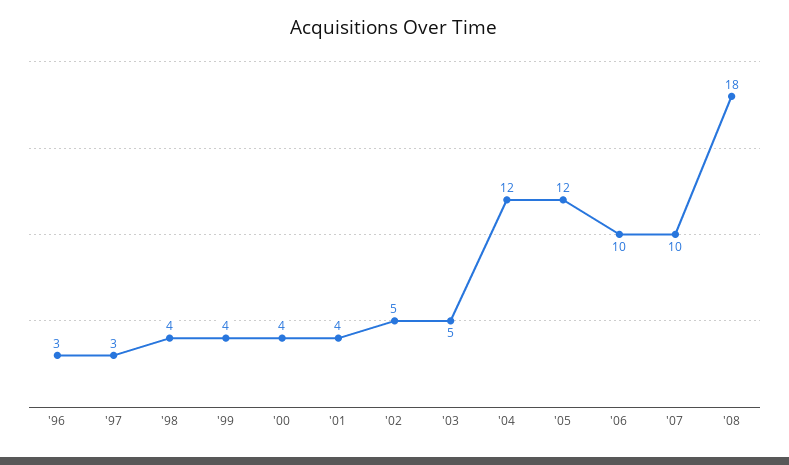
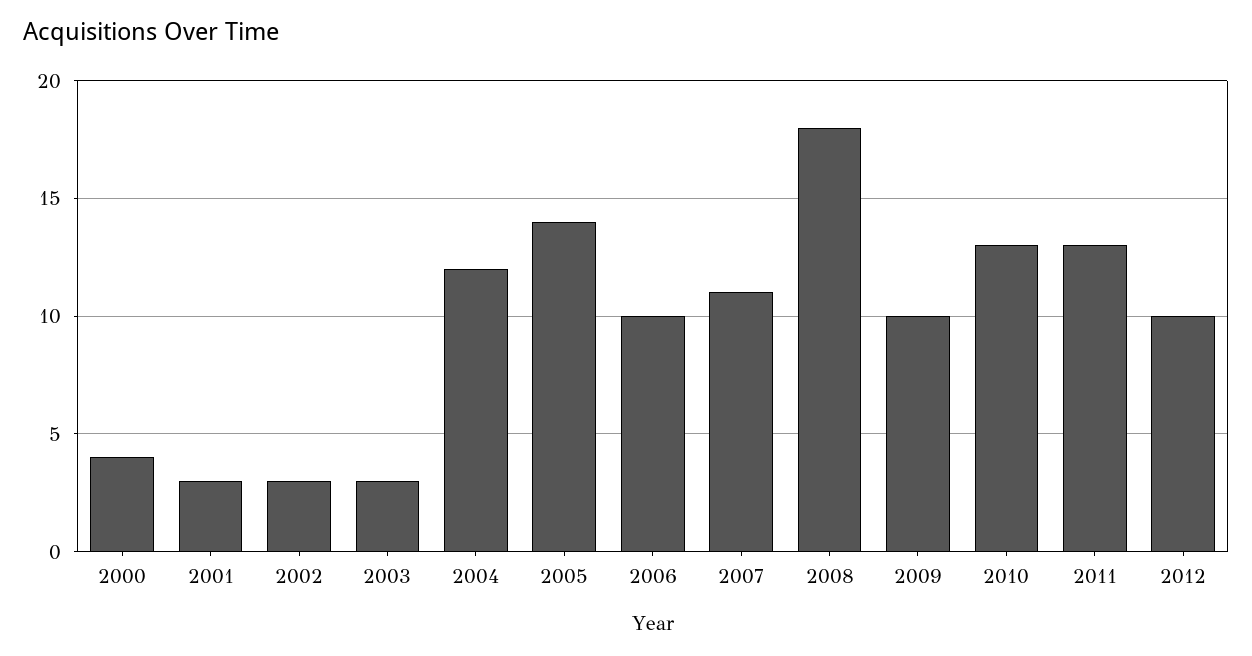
'96: 3 -> none
'97: 3 -> none
'98: 4 -> none
'99: 4 -> none
'01: 4 -> 3
'02: 5 -> 3
'03: 5 -> 3
'05: 12 -> 14
'07: 10 -> 11
2009: none -> 10
2010: none -> 13
2011: none -> 13
2012: none -> 10

